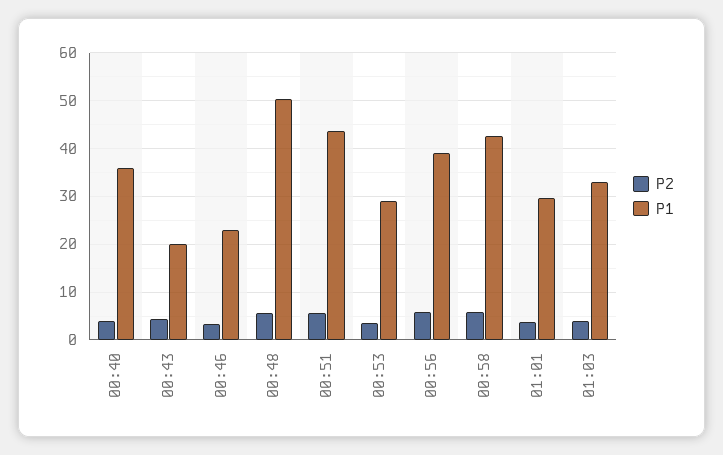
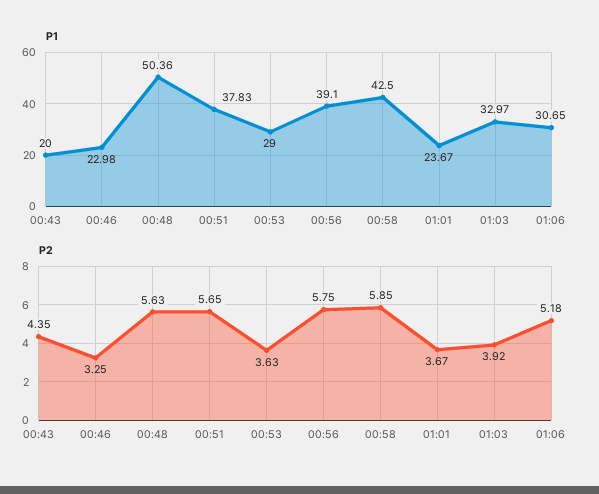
P2, 00:40: 4 -> none
P1, 00:40: 36 -> none
P1, 00:51: 44 -> 37.83
P1, 01:01: 30 -> 23.67
P1, 01:06: none -> 30.65
P2, 01:06: none -> 5.18

